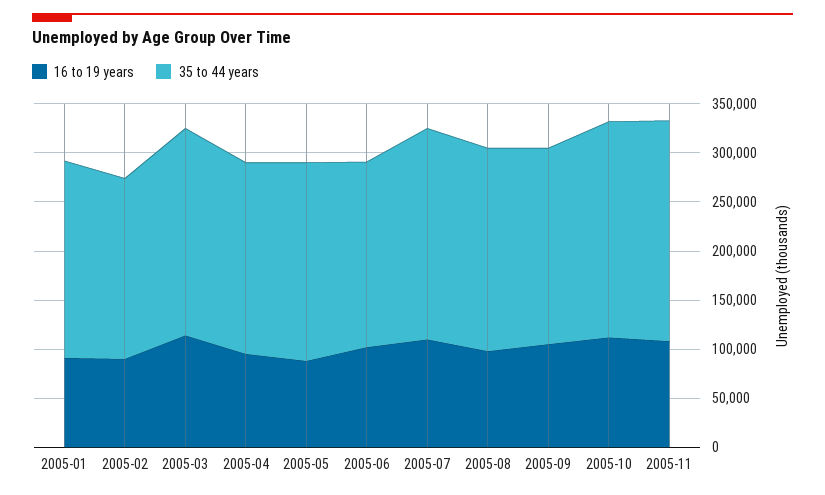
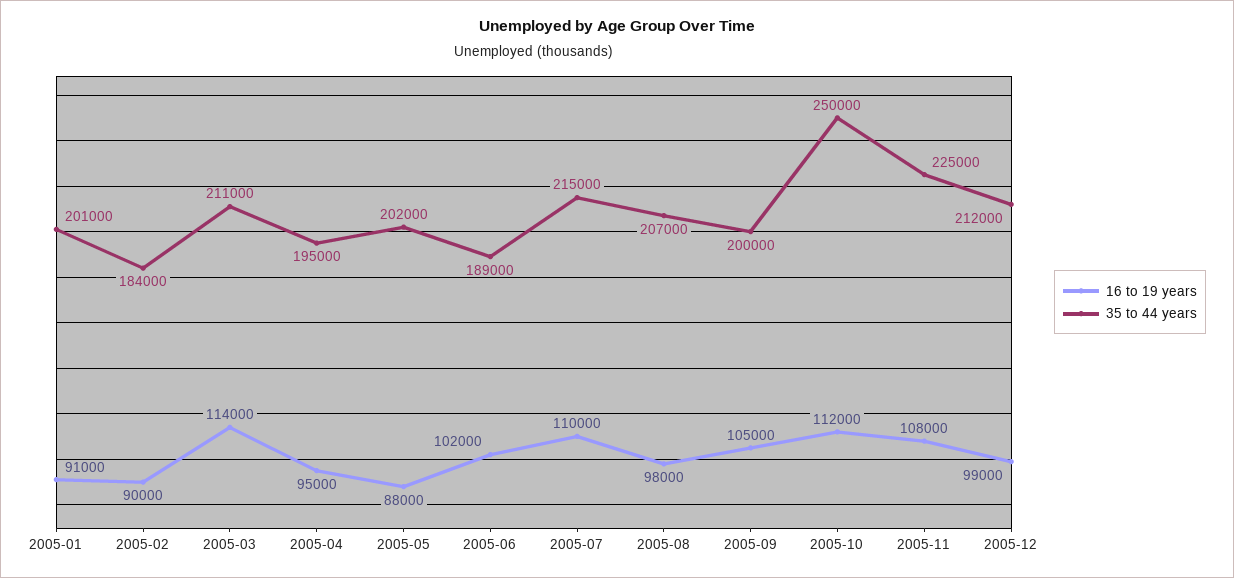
35 to 44 years, 2005-10: 220000 -> 250000
16 to 19 years, 2005-12: none -> 99000
35 to 44 years, 2005-12: none -> 212000

